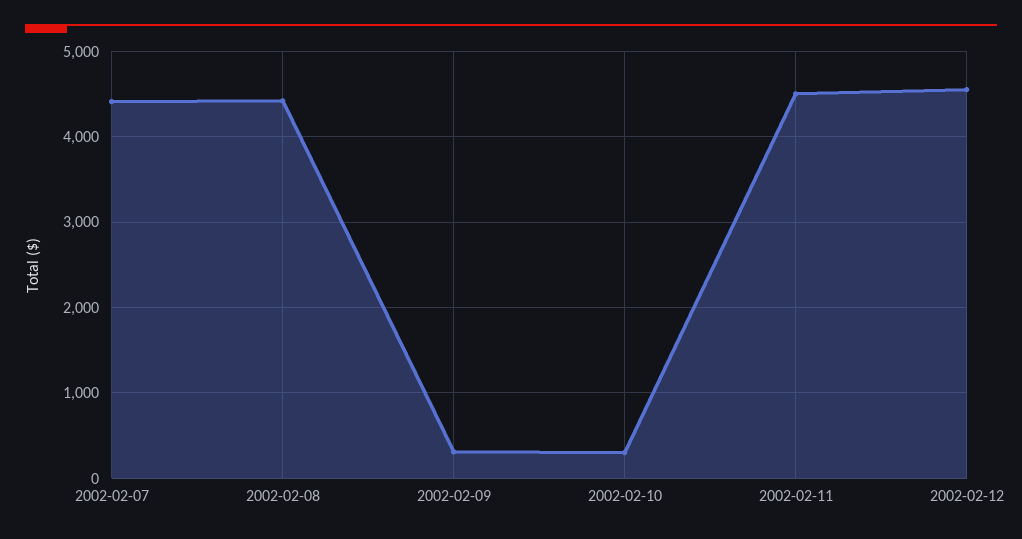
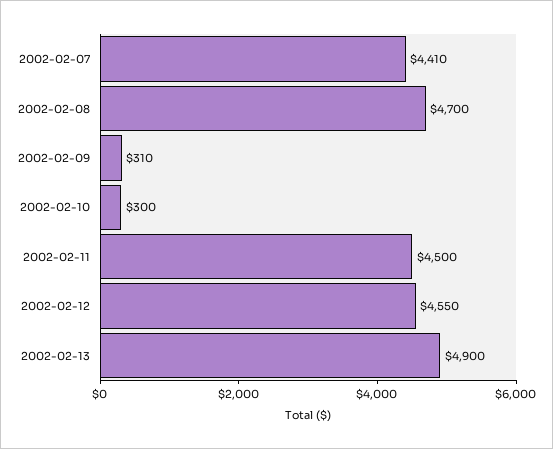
2002-02-08: 4400 -> 4700
2002-02-13: none -> 4900

